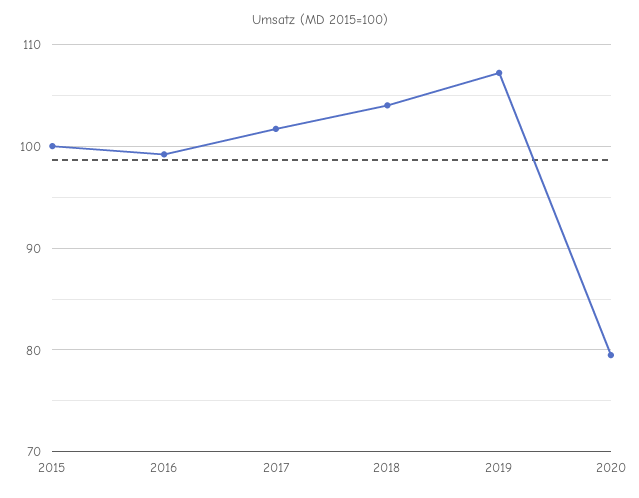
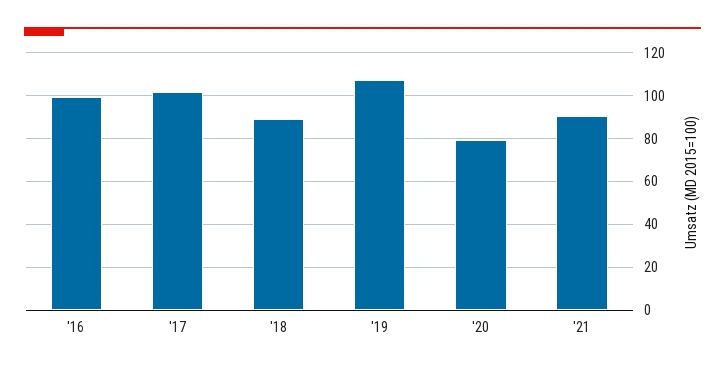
2015: 100 -> none
2018: 104 -> 90
'21: none -> 90

